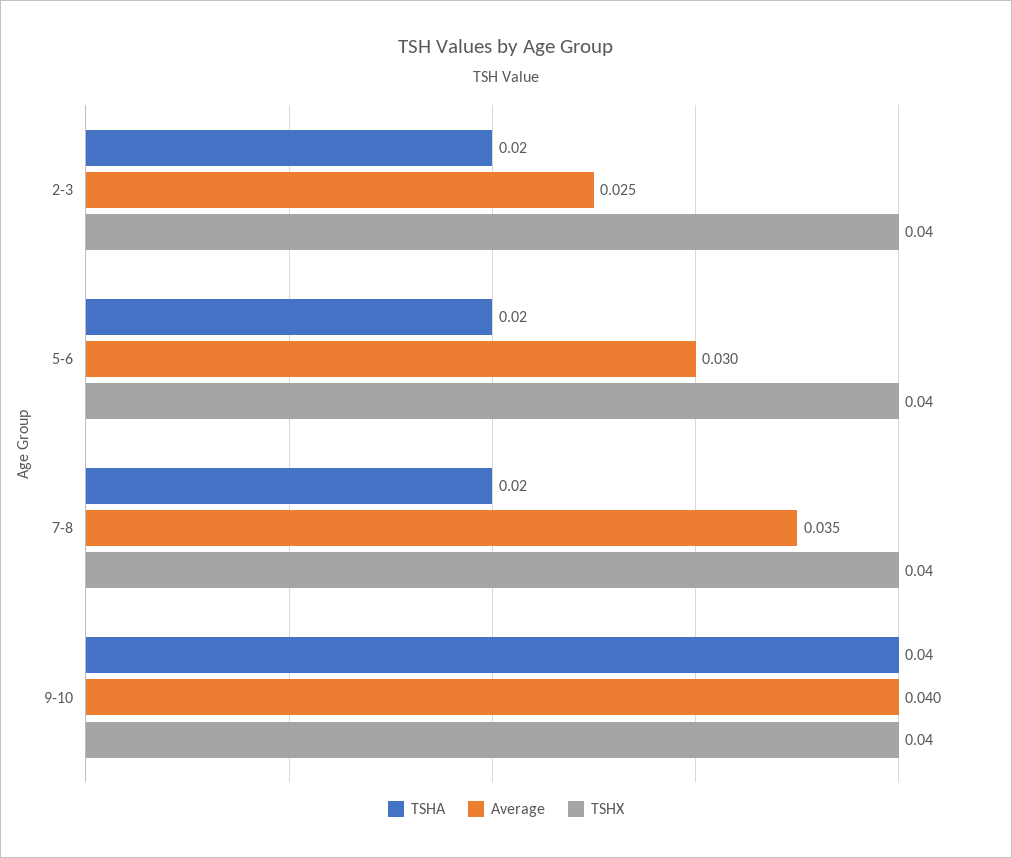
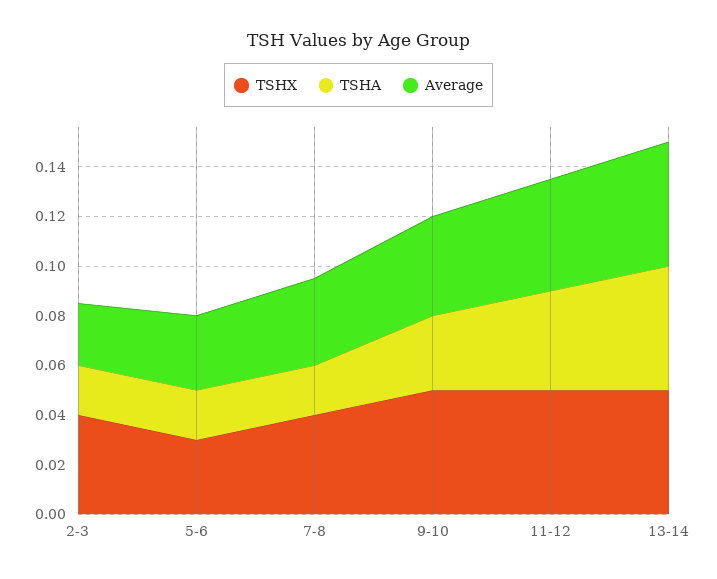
TSHX, 5-6: 0.04 -> 0.03
TSHA, 9-10: 0.04 -> 0.03
TSHX, 9-10: 0.04 -> 0.05
TSHX, 11-12: none -> 0.05
TSHA, 11-12: none -> 0.04
Average, 11-12: none -> 0.045
TSHX, 13-14: none -> 0.05
TSHA, 13-14: none -> 0.05
Average, 13-14: none -> 0.05

